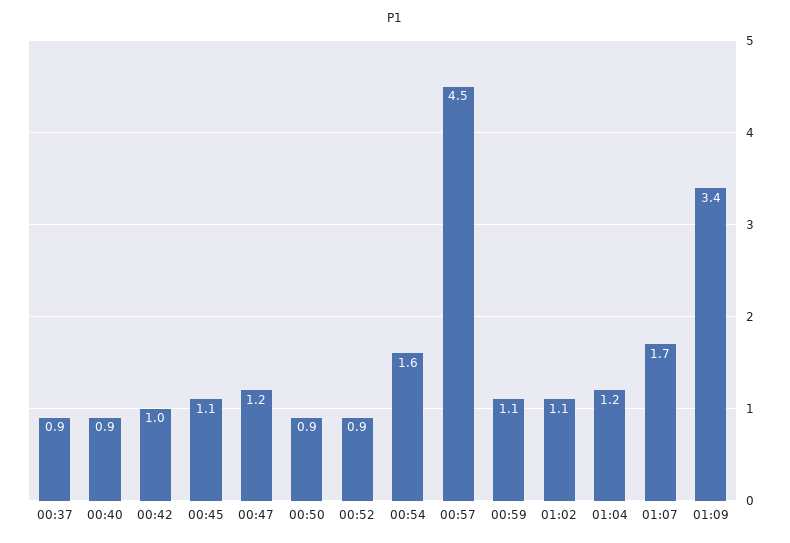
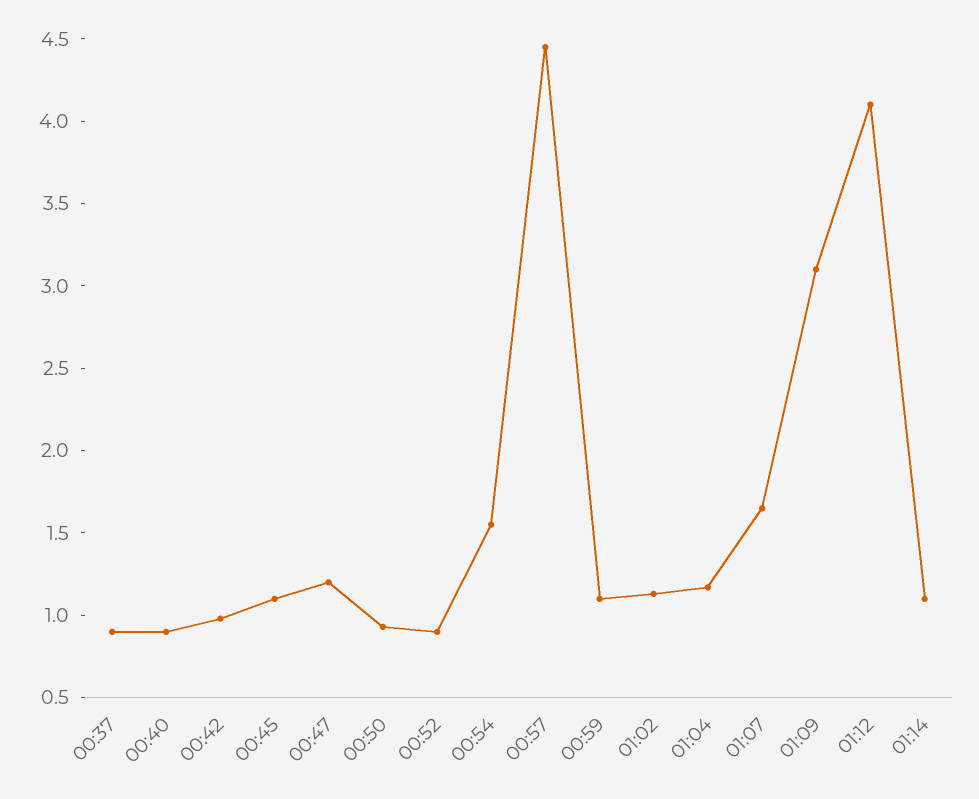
01:09: 3.4 -> 3.1
01:12: none -> 4.1
01:14: none -> 1.1

